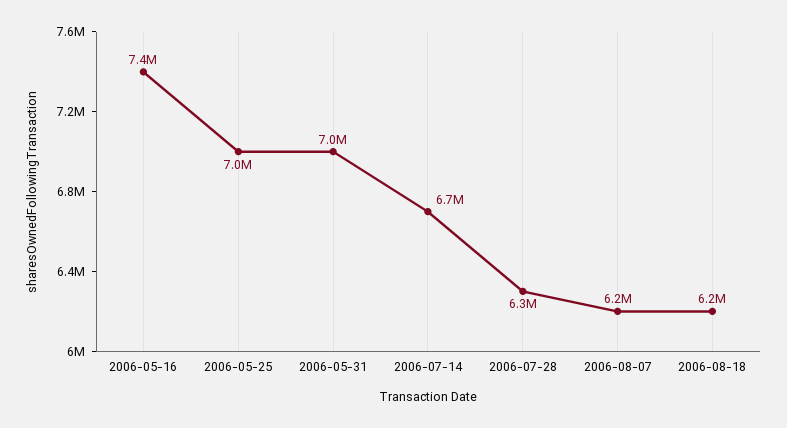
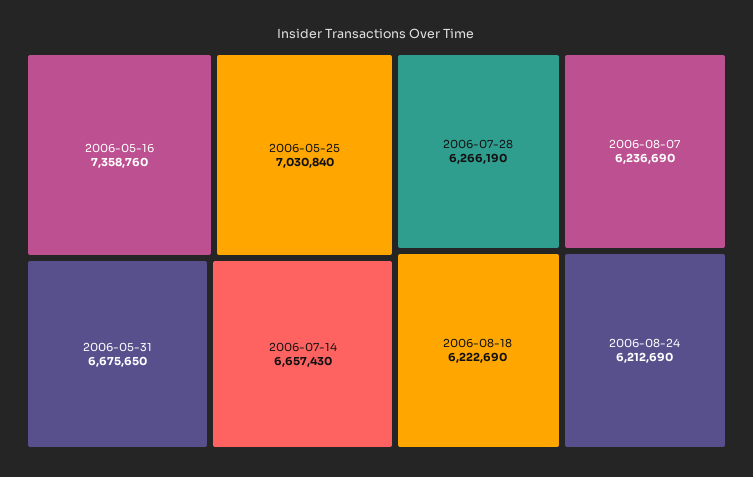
2006-05-31: 7000000 -> 6675650
2006-08-24: none -> 6212690

